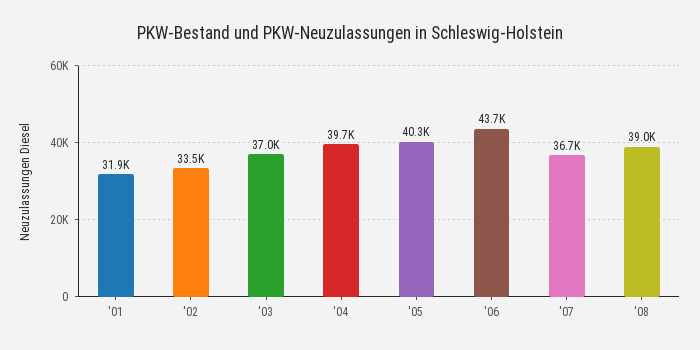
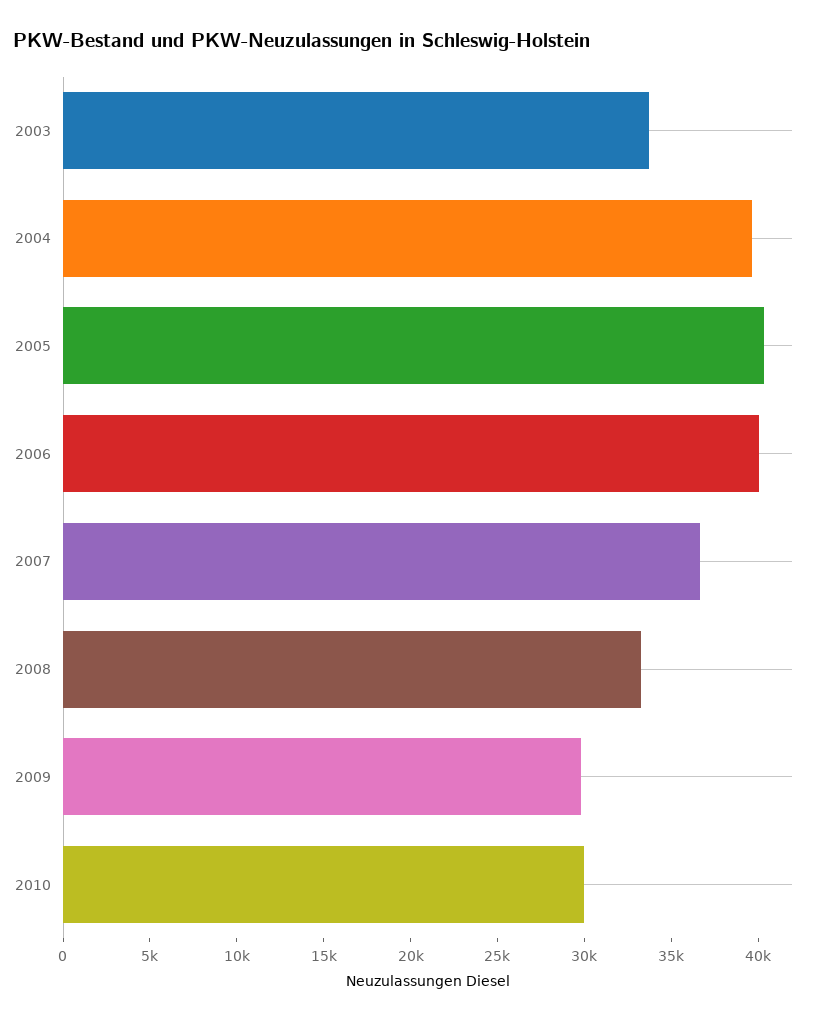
'01: 31900 -> none
'02: 33500 -> none
'03: 37000 -> 34000
'06: 43700 -> 40000
'08: 39000 -> 33000
2009: none -> 30000
2010: none -> 30000

